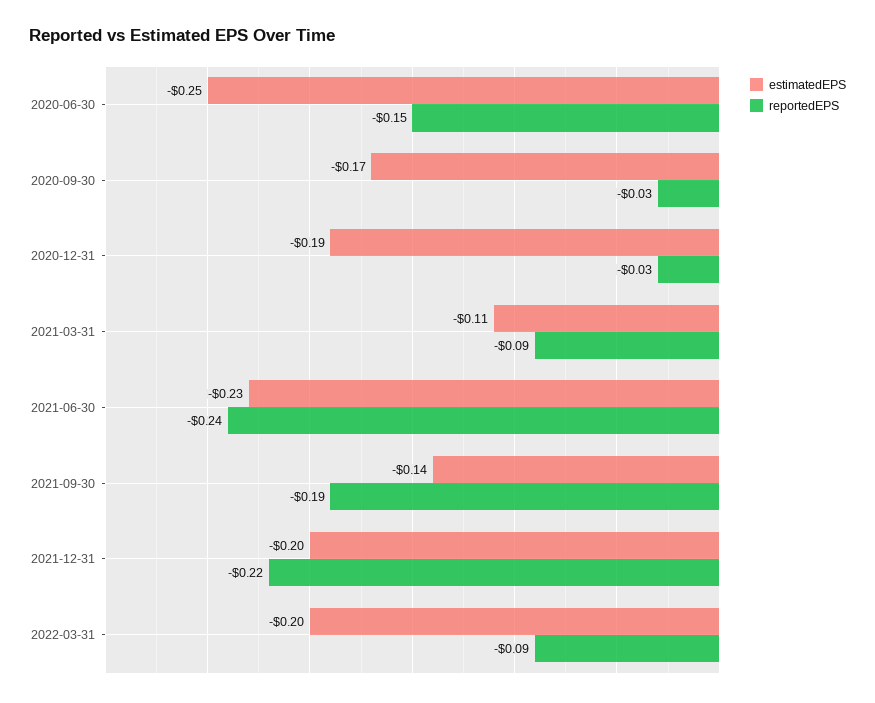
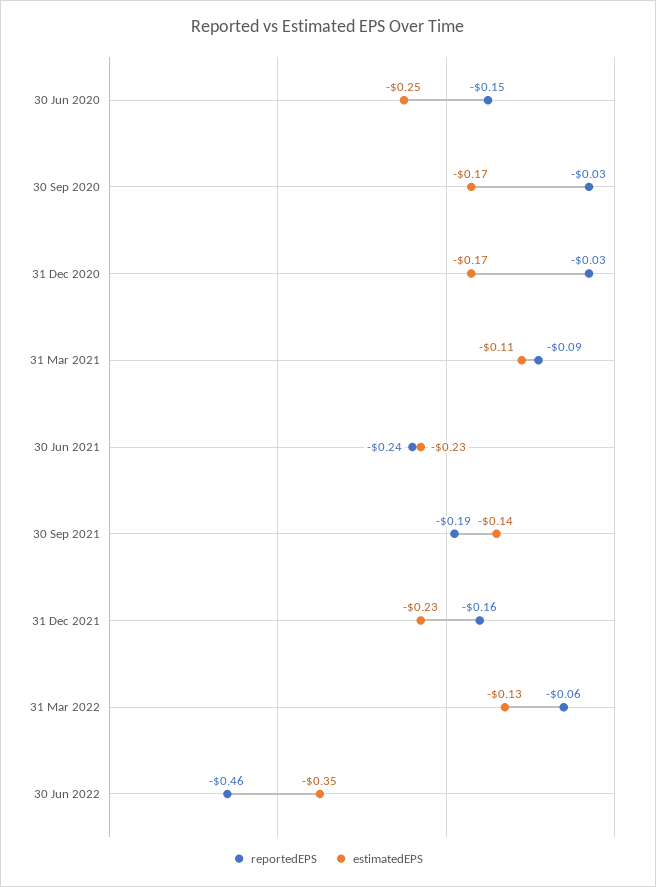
estimatedEPS, 2020-12-31: -0.19 -> -0.17
estimatedEPS, 2021-12-31: -0.2 -> -0.23
reportedEPS, 2021-12-31: -0.22 -> -0.16
estimatedEPS, 2022-03-31: -0.2 -> -0.13
reportedEPS, 2022-03-31: -0.09 -> -0.06
reportedEPS, 30 Jun 2022: none -> -0.46
estimatedEPS, 30 Jun 2022: none -> -0.35

